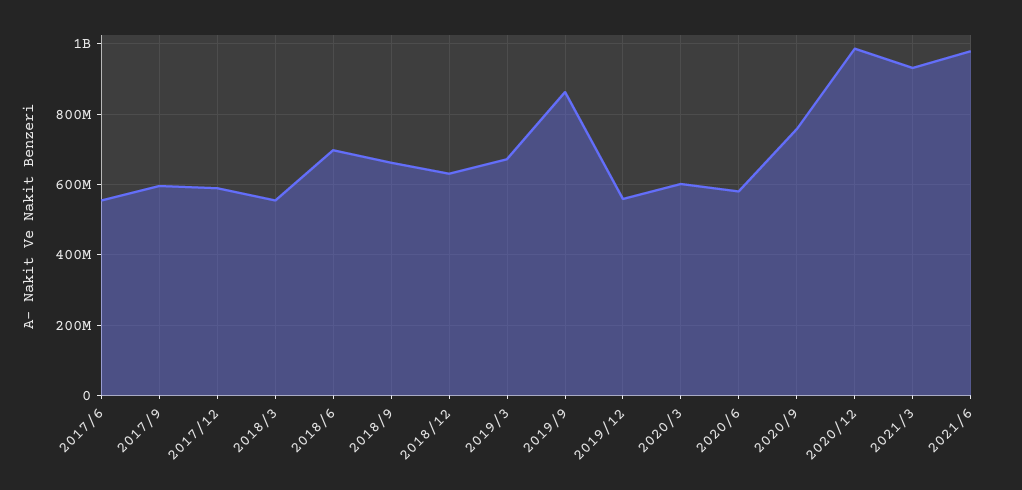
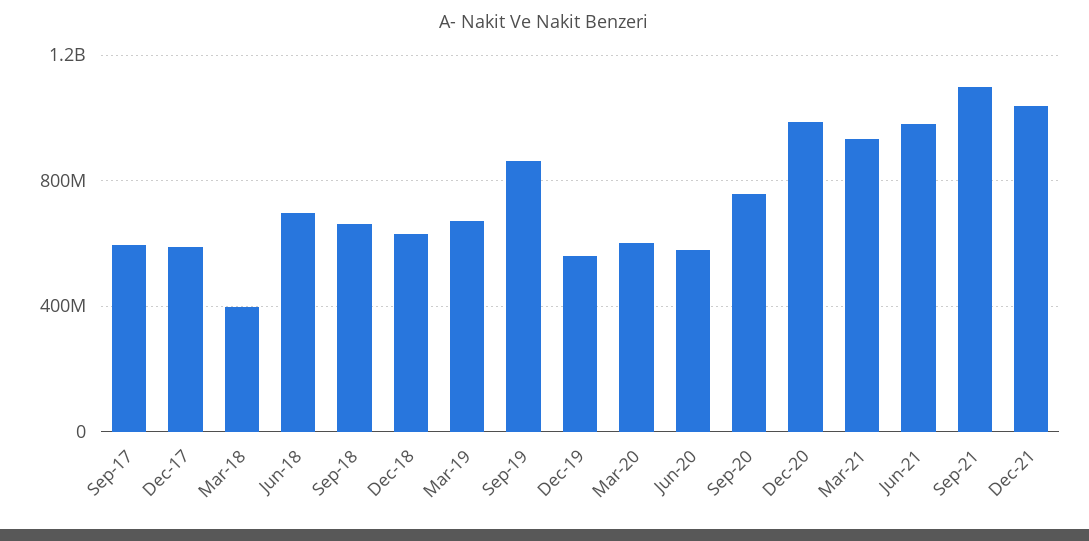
2017/6: 560000000 -> none
2018/3: 560000000 -> 400000000
Sep-21: none -> 1100000000
Dec-21: none -> 1050000000

